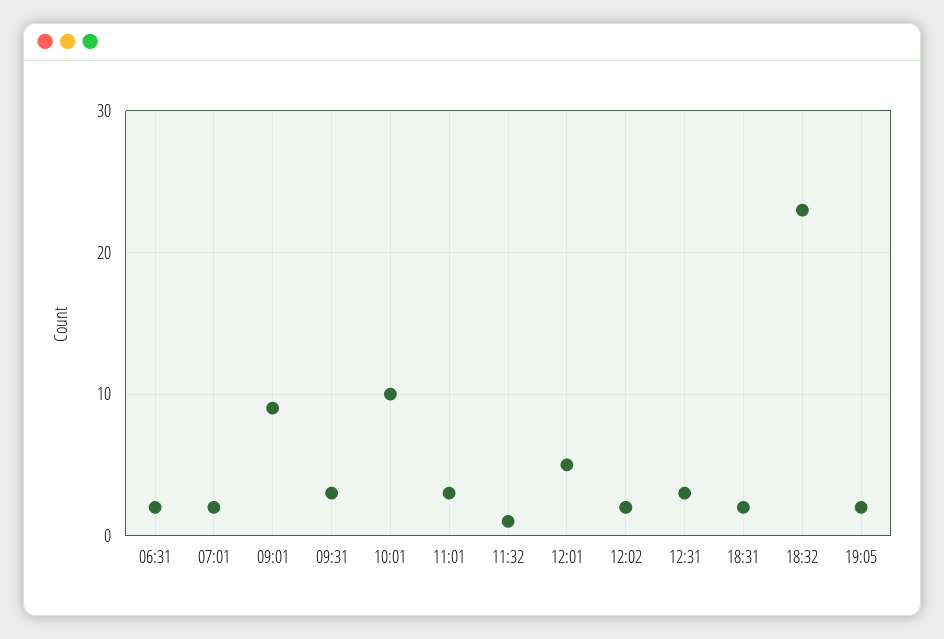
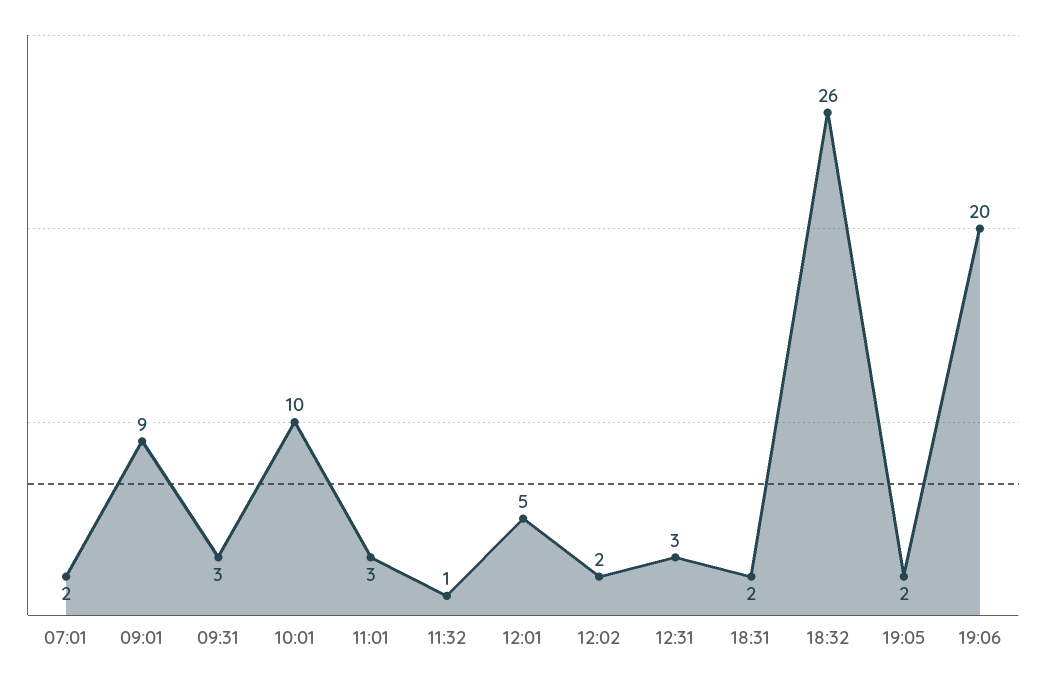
06:31: 2 -> none
18:32: 23 -> 26
19:06: none -> 20

